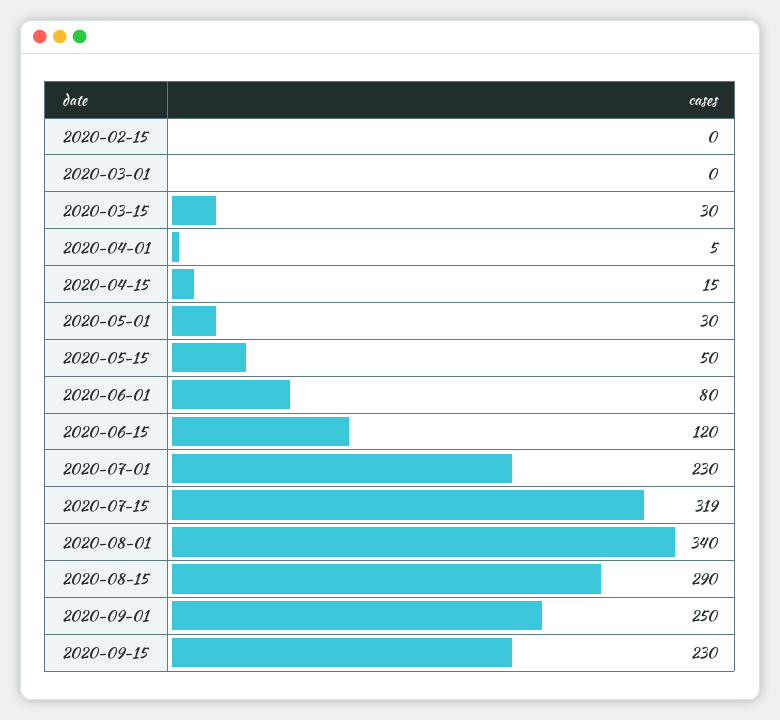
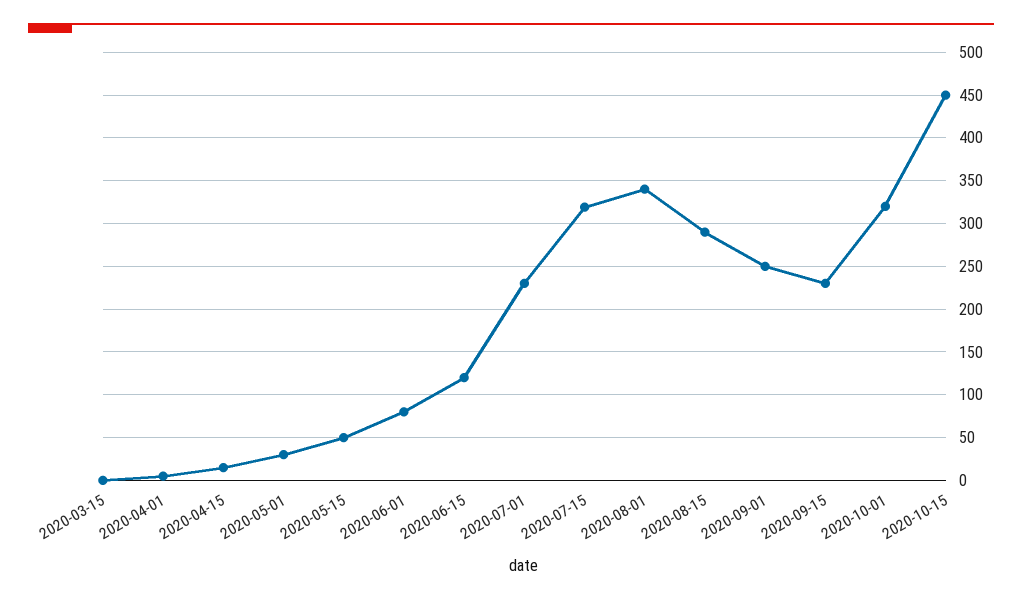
2020-02-15: 0 -> none
2020-03-01: 0 -> none
2020-03-15: 30 -> 0
2020-10-01: none -> 320
2020-10-15: none -> 450

